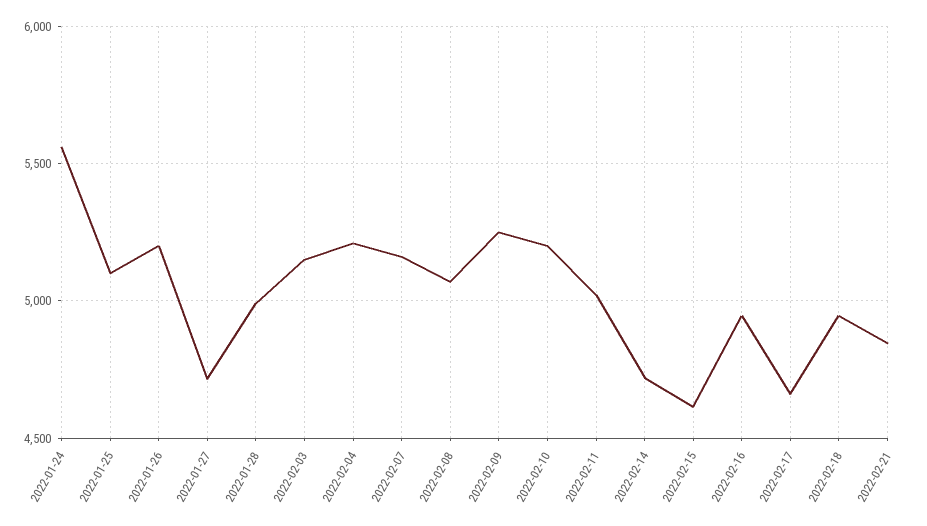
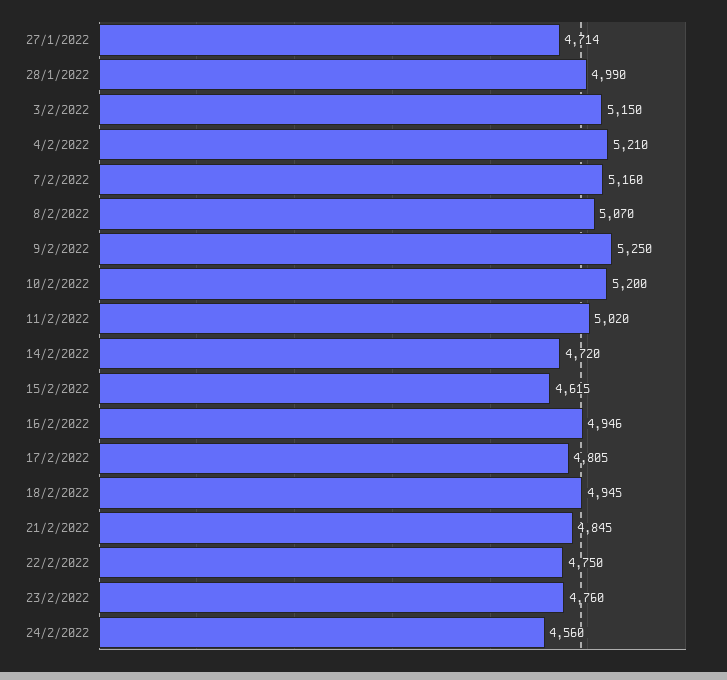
2022-01-24: 5550 -> none
2022-01-25: 5100 -> none
2022-01-26: 5200 -> none
2022-02-17: 4650 -> 4805
22/2/2022: none -> 4750
23/2/2022: none -> 4760
24/2/2022: none -> 4560

